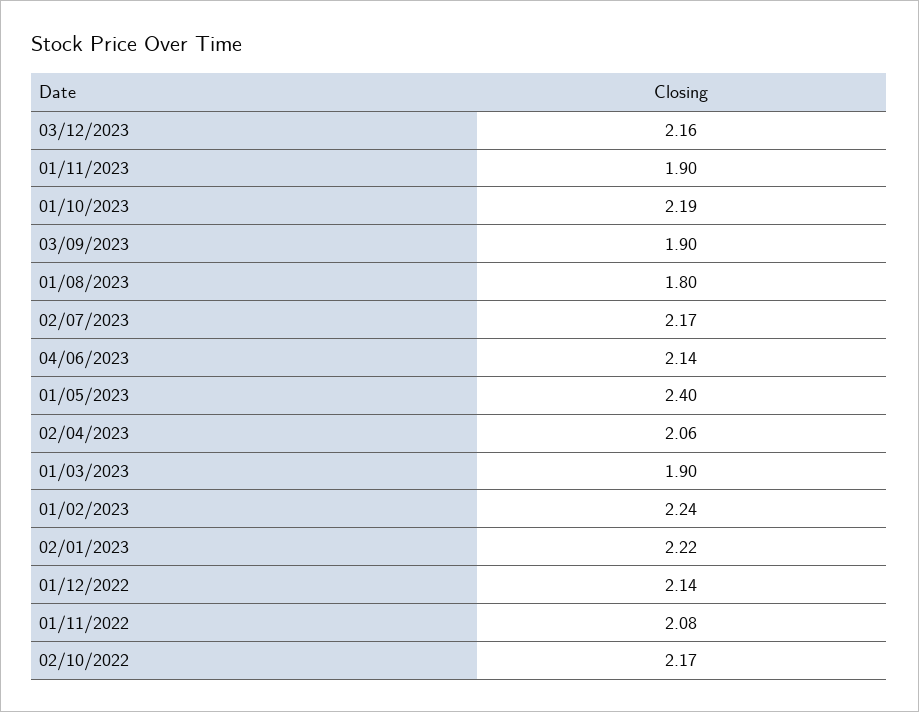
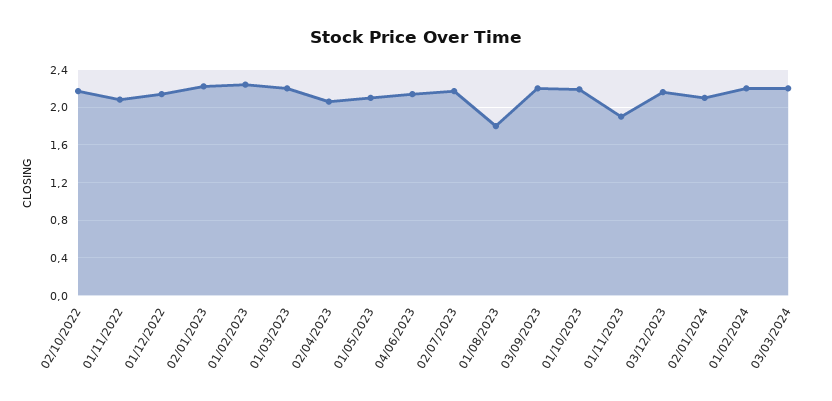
03/09/2023: 1.9 -> 2.2
01/05/2023: 2.4 -> 2.1
01/03/2023: 1.9 -> 2.2
02/01/2024: none -> 2.1
01/02/2024: none -> 2.2
03/03/2024: none -> 2.2

